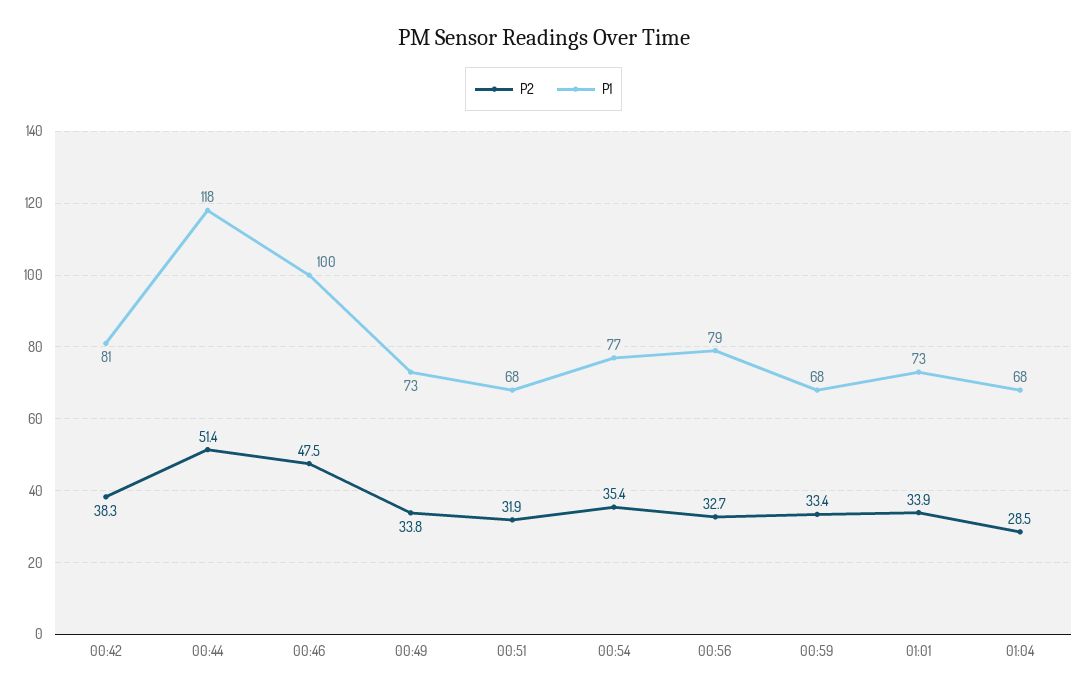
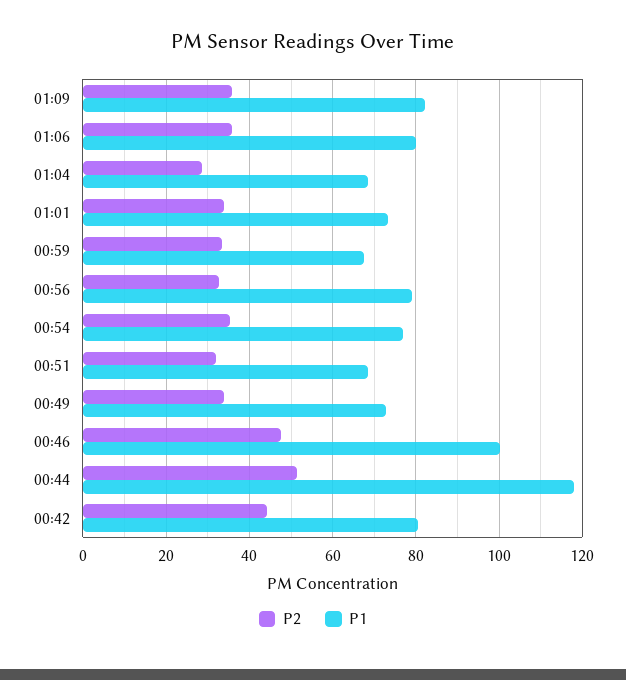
P2, 00:42: 38.3 -> 44
P2, 01:09: none -> 36
P1, 01:09: none -> 82
P2, 01:06: none -> 36
P1, 01:06: none -> 80

